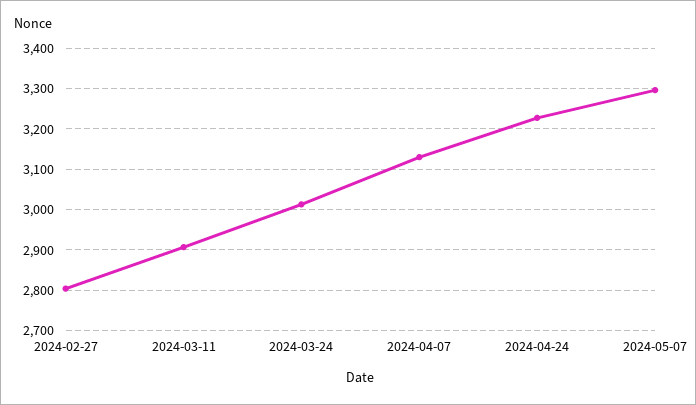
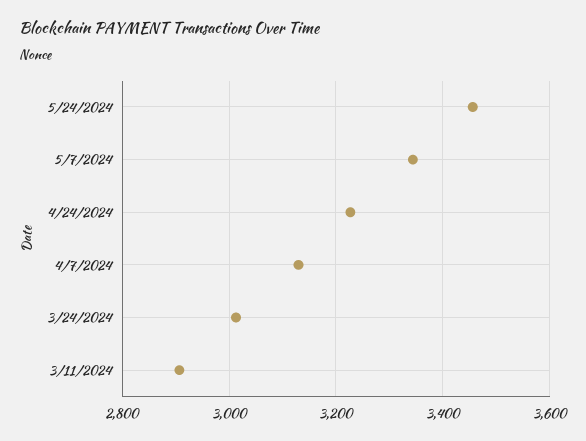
2024-02-27: 2800 -> none
2024-05-07: 3300 -> 3340
5/24/2024: none -> 3460

